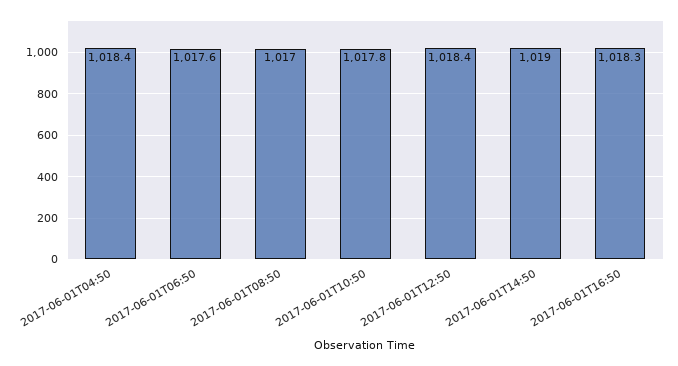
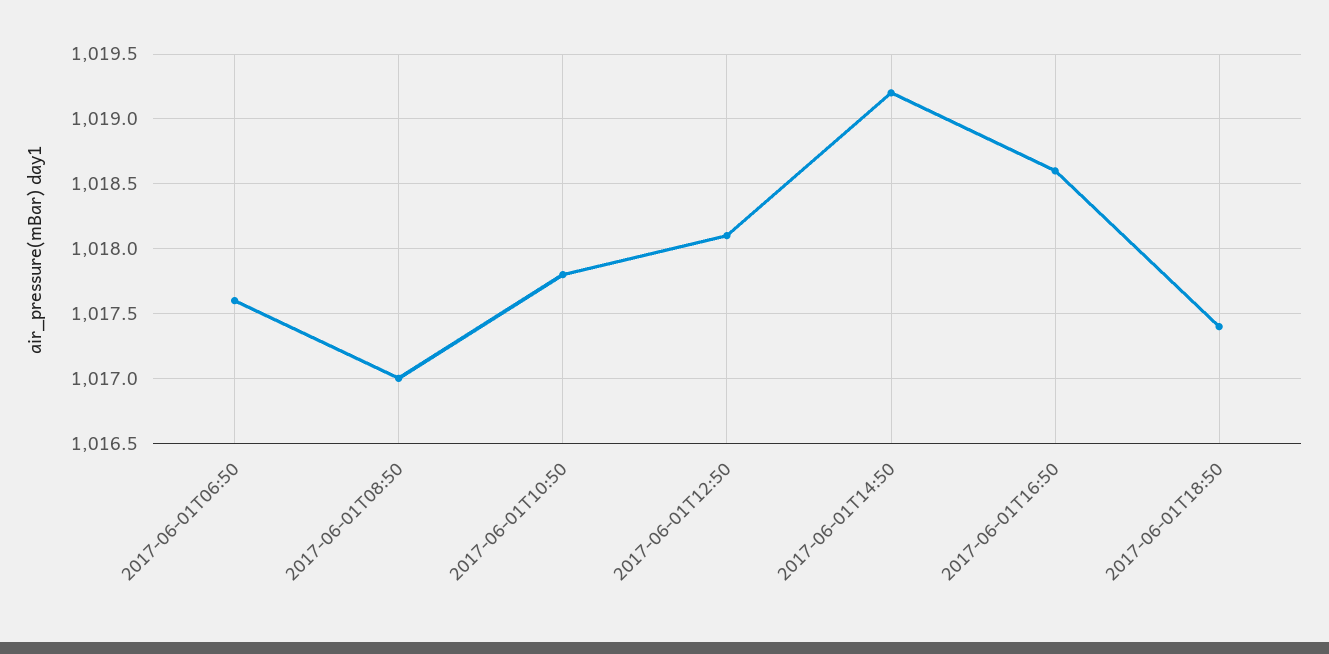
2017-06-01T04:50: 1018.4 -> none
2017-06-01T12:50: 1018.4 -> 1018.1
2017-06-01T14:50: 1019 -> 1019.2
2017-06-01T16:50: 1018.3 -> 1018.6
2017-06-01T18:50: none -> 1017.4

